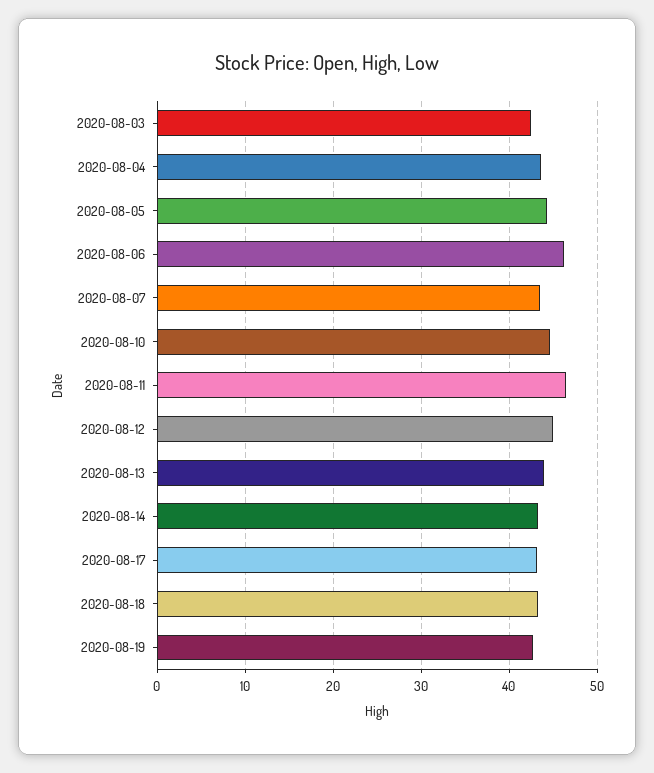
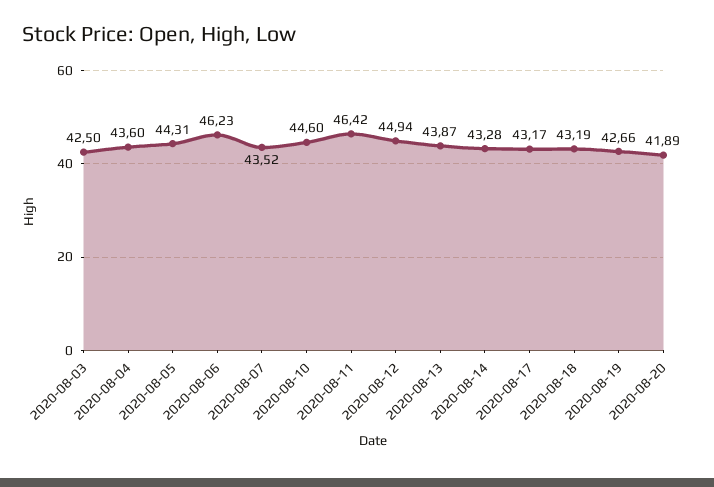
2020-08-20: none -> 41.89

